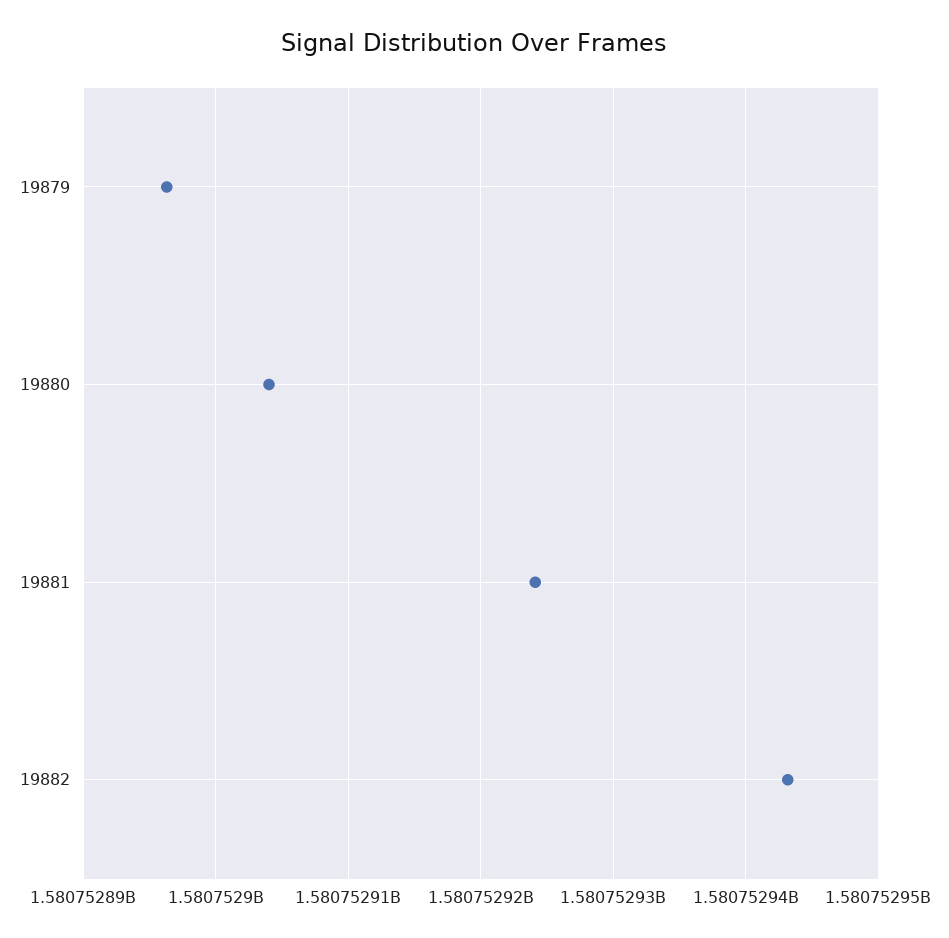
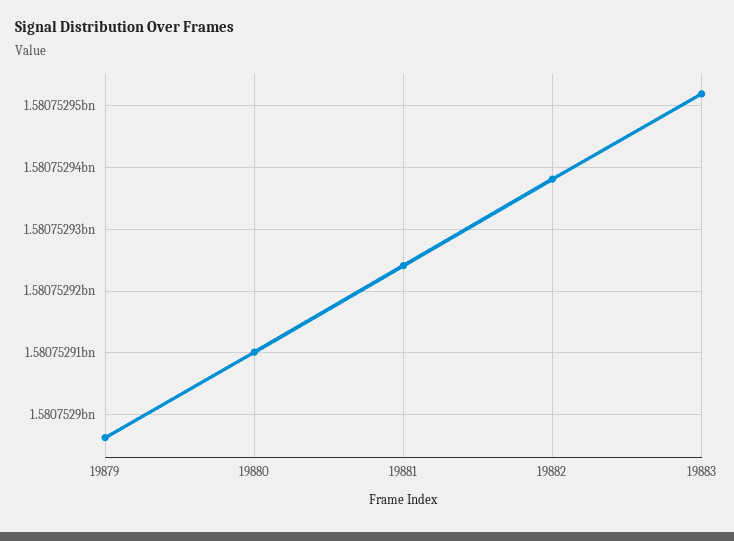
19880: 1580752904 -> 1580752910
19882: 1580752943 -> 1580752938
19883: none -> 1580752952

